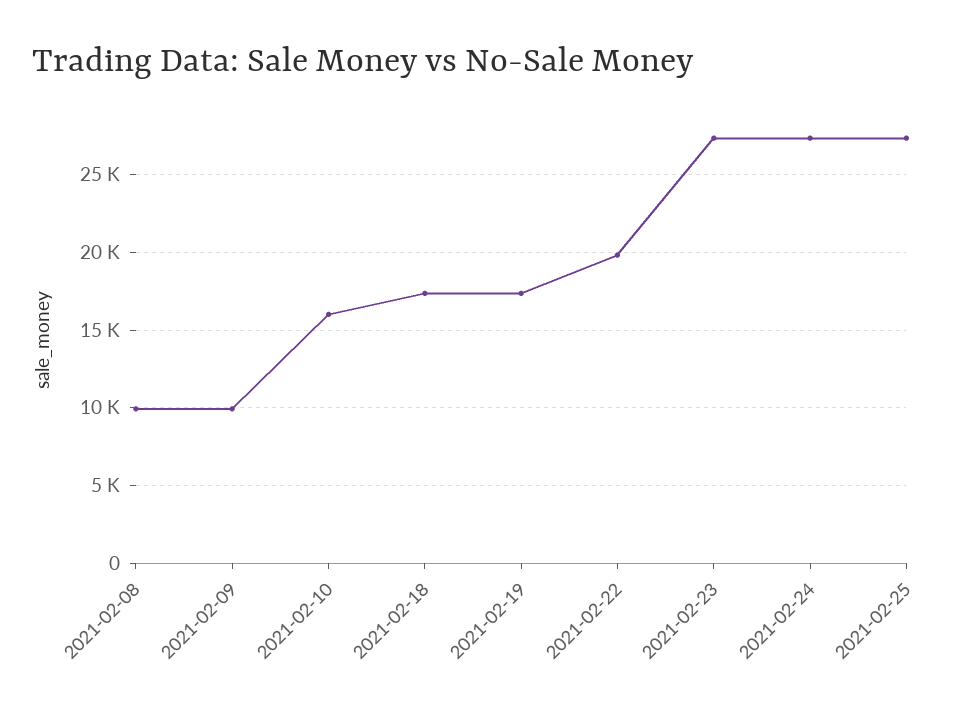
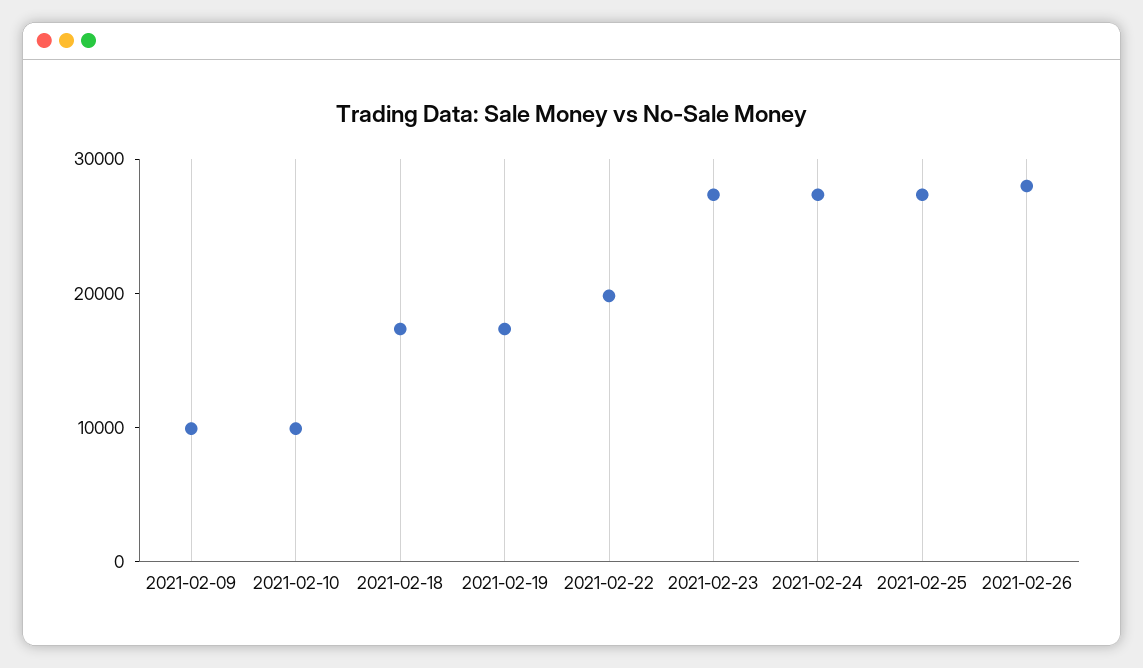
2021-02-08: 10000 -> none
2021-02-10: 16000 -> 10000
2021-02-26: none -> 28000

